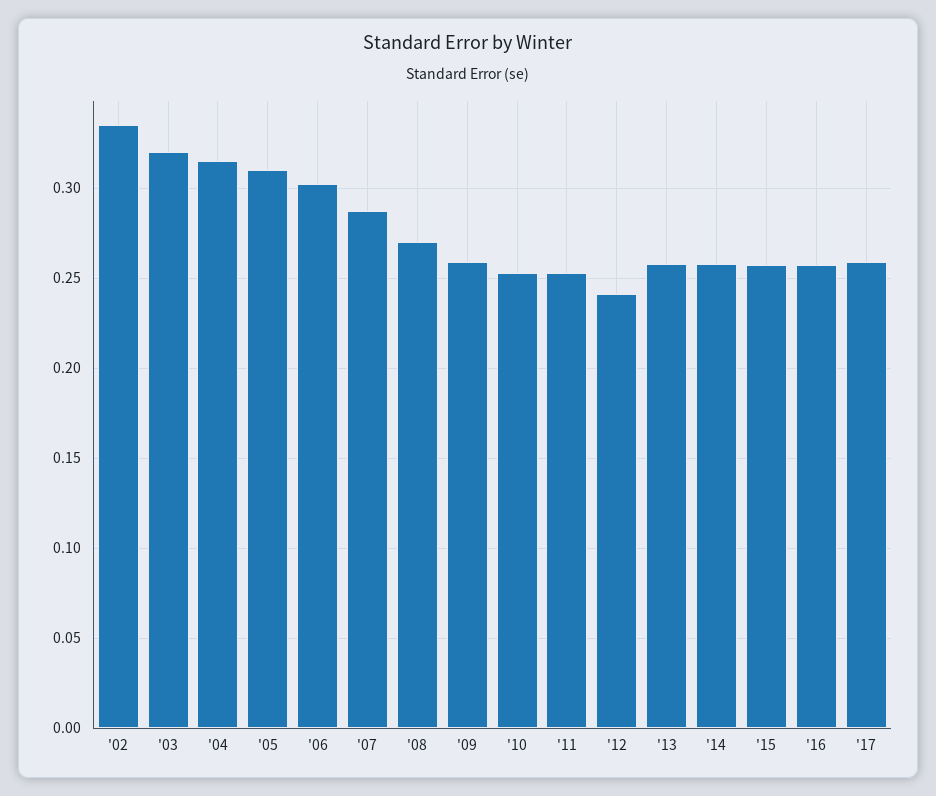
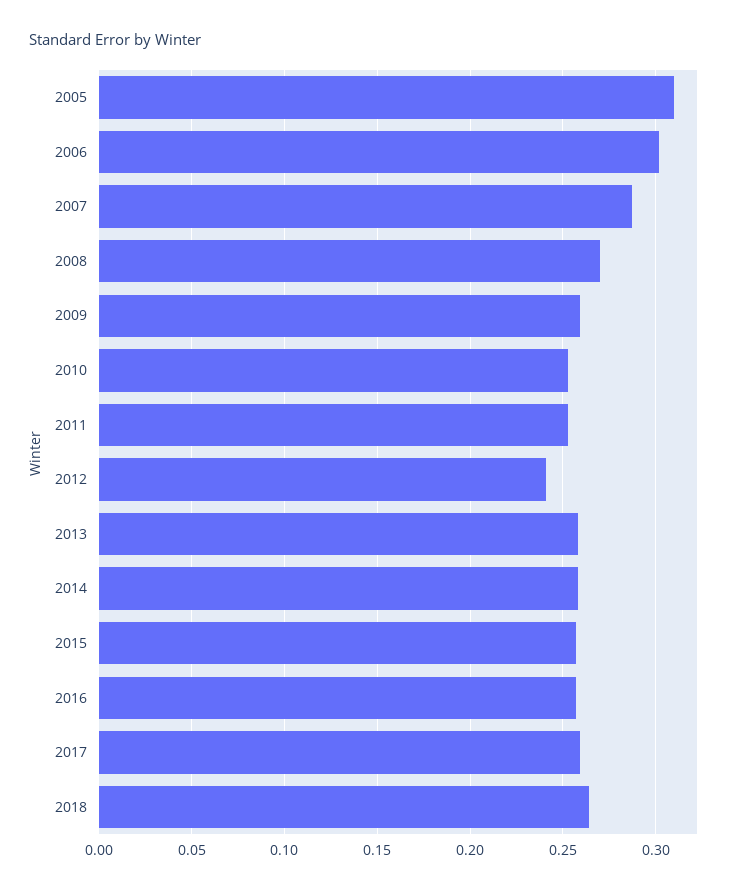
'02: 0.335 -> none
'03: 0.32 -> none
'04: 0.315 -> none
2018: none -> 0.265

